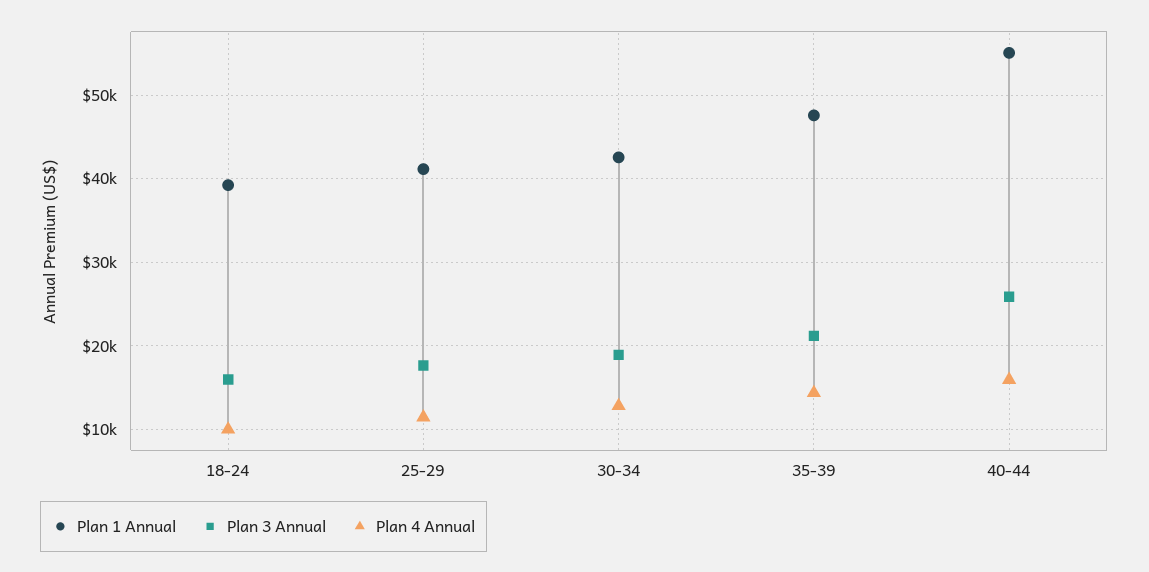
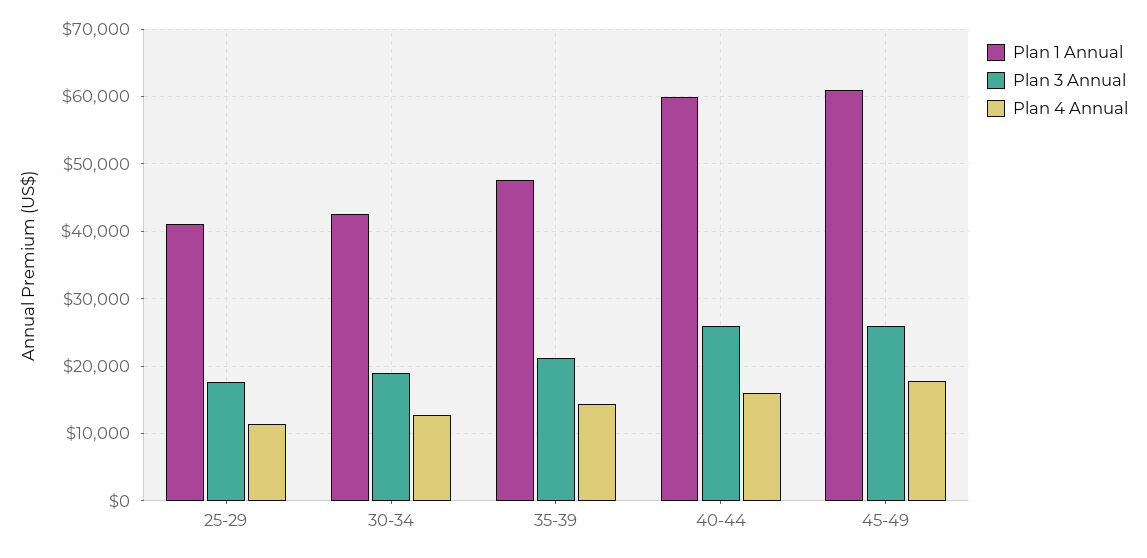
Plan 1 Annual, 18-24: 39000 -> none
Plan 3 Annual, 18-24: 16000 -> none
Plan 4 Annual, 18-24: 10000 -> none
Plan 1 Annual, 40-44: 55000 -> 60000
Plan 1 Annual, 45-49: none -> 61000
Plan 3 Annual, 45-49: none -> 26000
Plan 4 Annual, 45-49: none -> 18000

